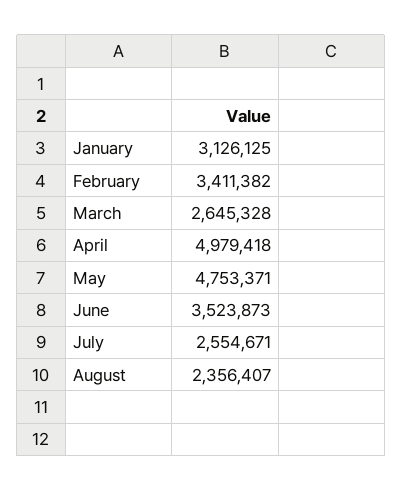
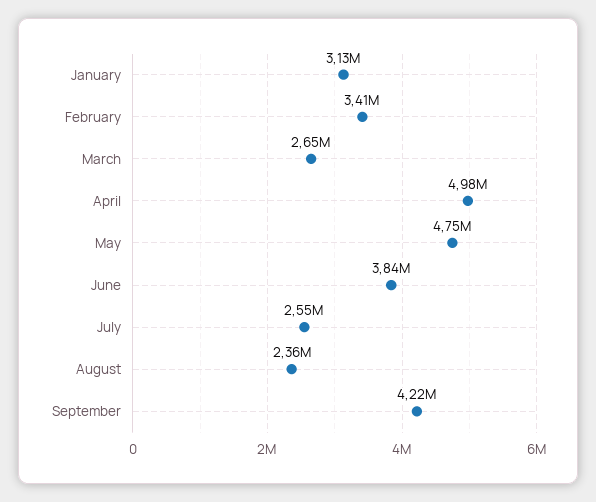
June: 3523873 -> 3840000
September: none -> 4220000

